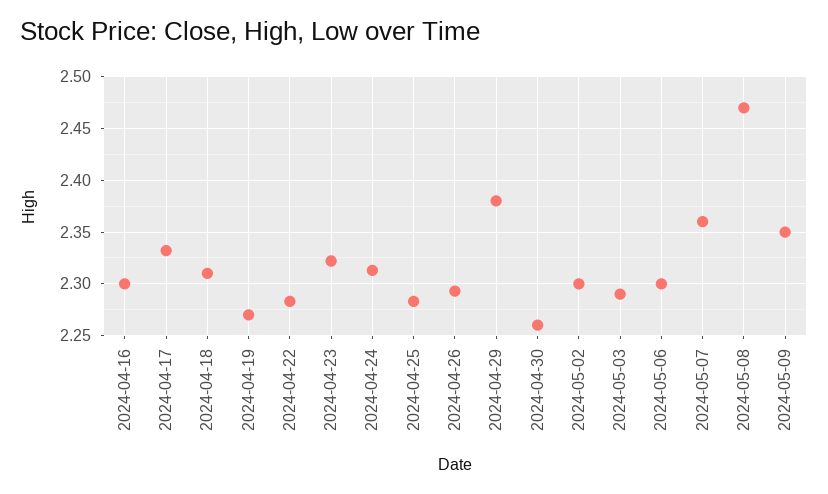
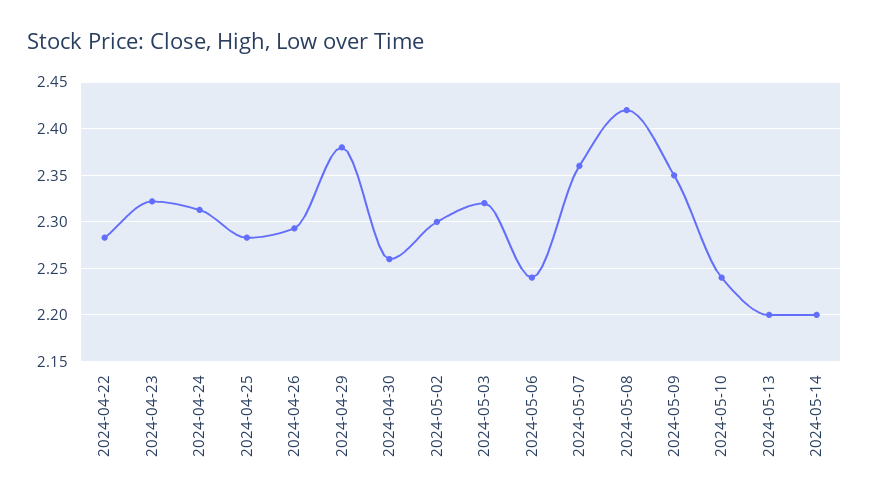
2024-04-16: 2.3 -> none
2024-04-17: 2.33 -> none
2024-04-18: 2.31 -> none
2024-04-19: 2.27 -> none
2024-05-03: 2.29 -> 2.32
2024-05-06: 2.3 -> 2.24
2024-05-08: 2.47 -> 2.42
2024-05-10: none -> 2.24
2024-05-13: none -> 2.2
2024-05-14: none -> 2.2

